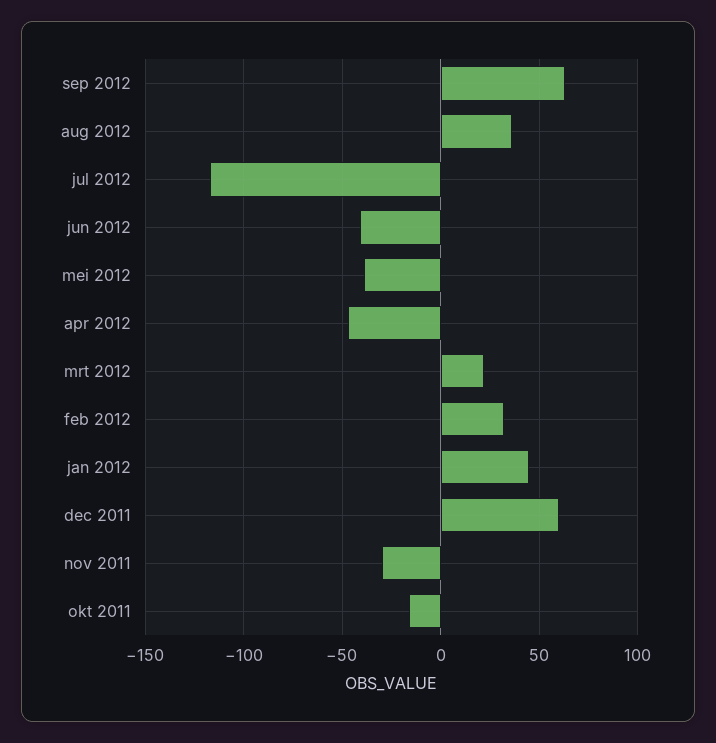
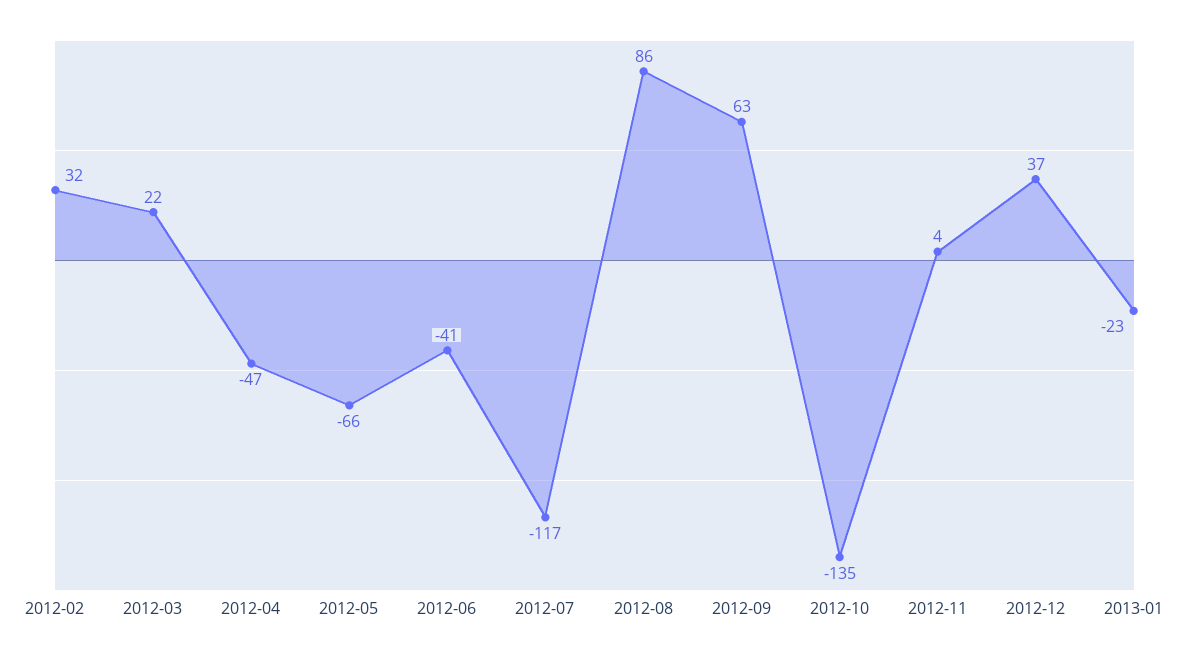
aug 2012: 35 -> 86
mei 2012: -40 -> -66
jan 2012: 45 -> none
dec 2011: 60 -> none
nov 2011: -30 -> none
okt 2011: -15 -> none
2012-10: none -> -135
2012-11: none -> 4
2012-12: none -> 37
2013-01: none -> -23

